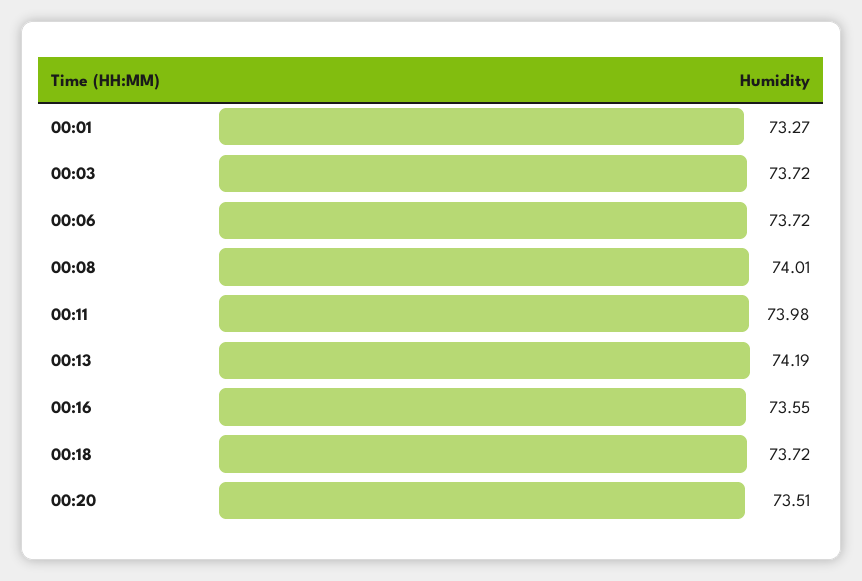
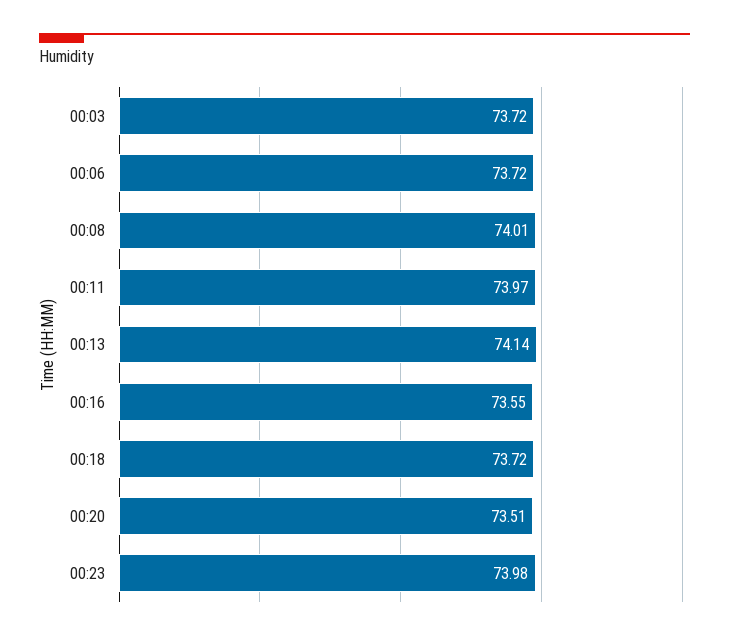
00:01: 73.27 -> none
00:11: 73.98 -> 73.97
00:13: 74.19 -> 74.14
00:23: none -> 73.98

